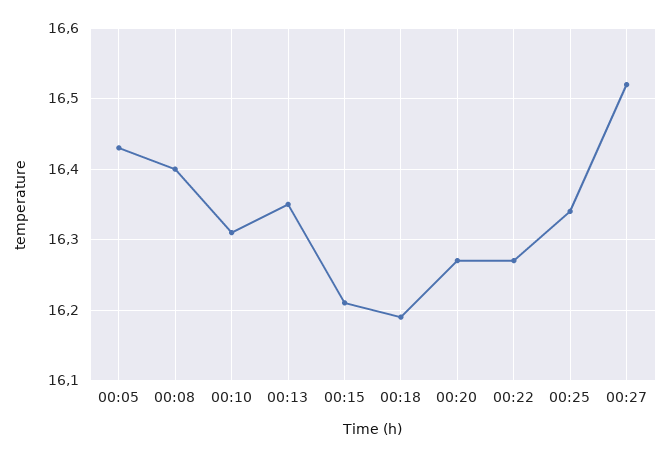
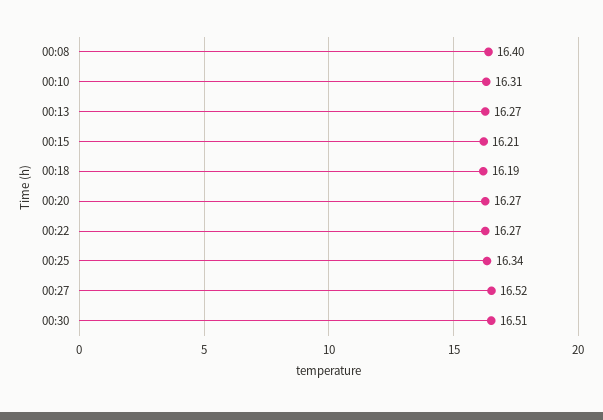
00:05: 16.43 -> none
00:13: 16.35 -> 16.27
00:30: none -> 16.51

